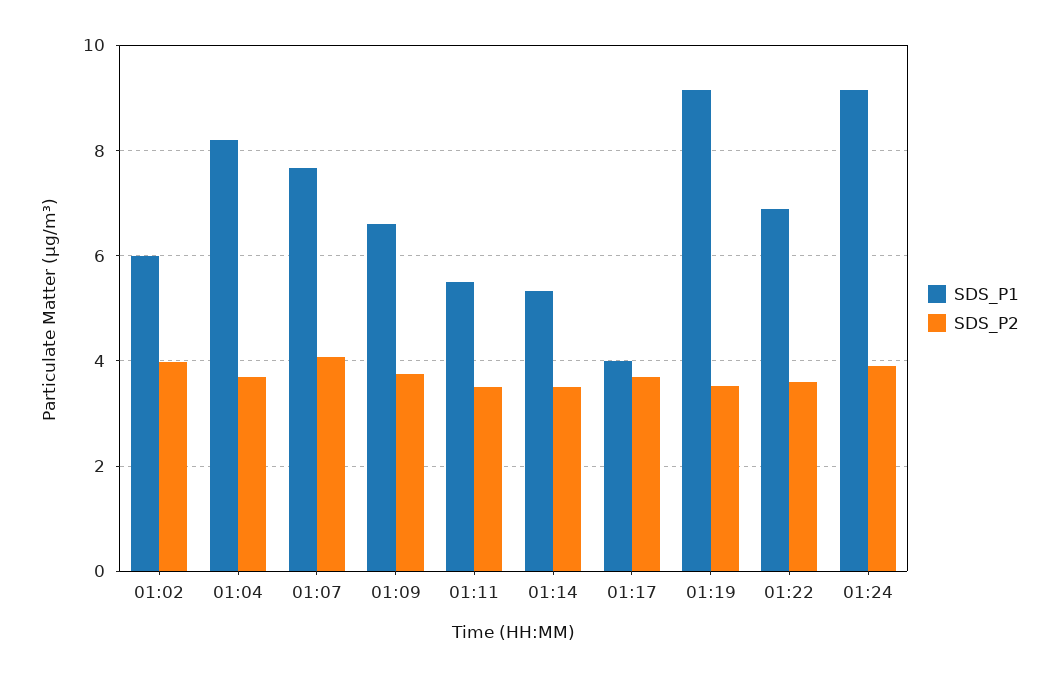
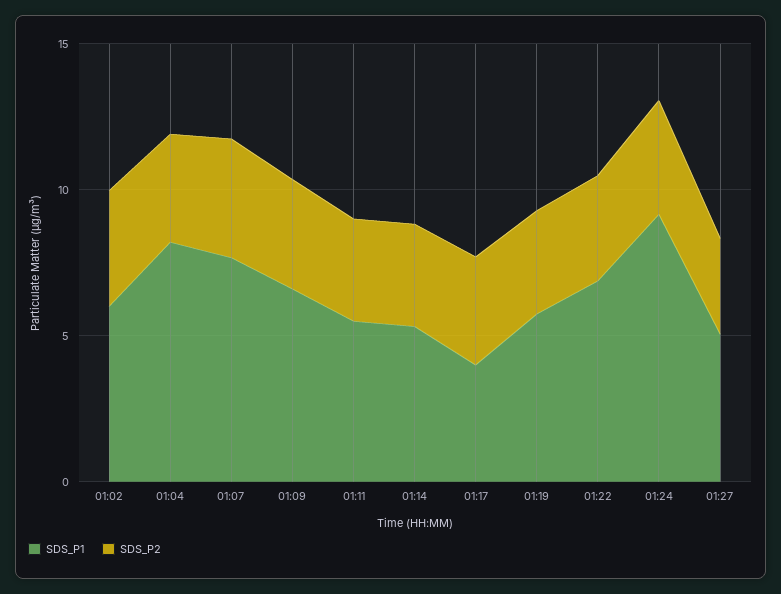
SDS_P1, 01:19: 9.2 -> 6
SDS_P1, 01:27: none -> 5
SDS_P2, 01:27: none -> 3

